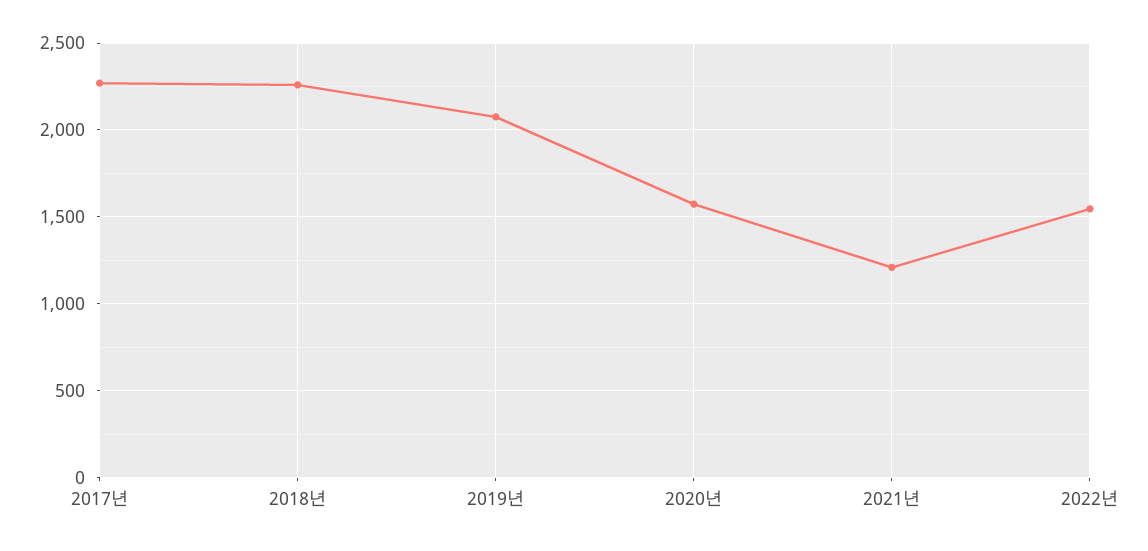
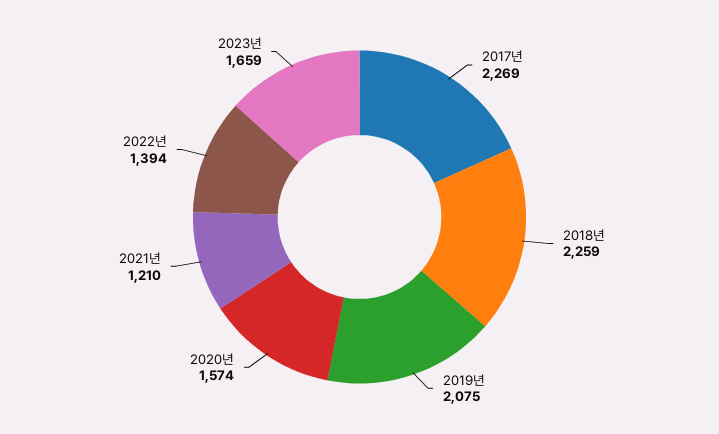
2022년: 1550 -> 1394
2023년: none -> 1659

